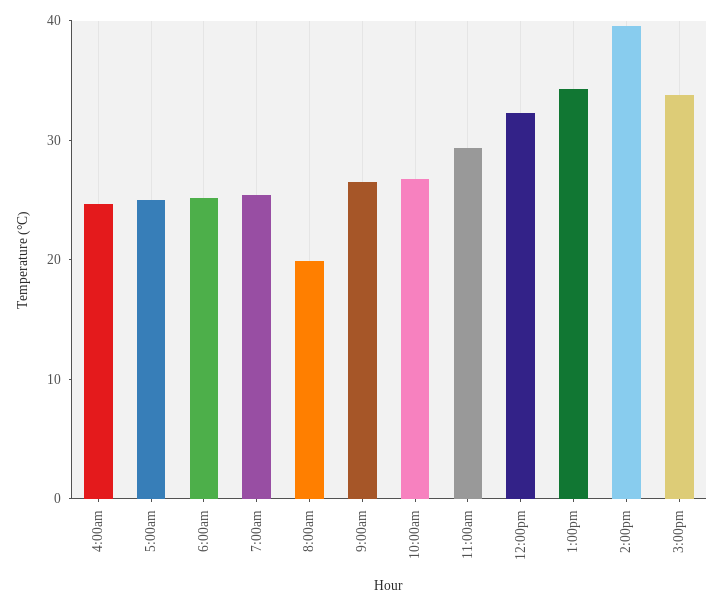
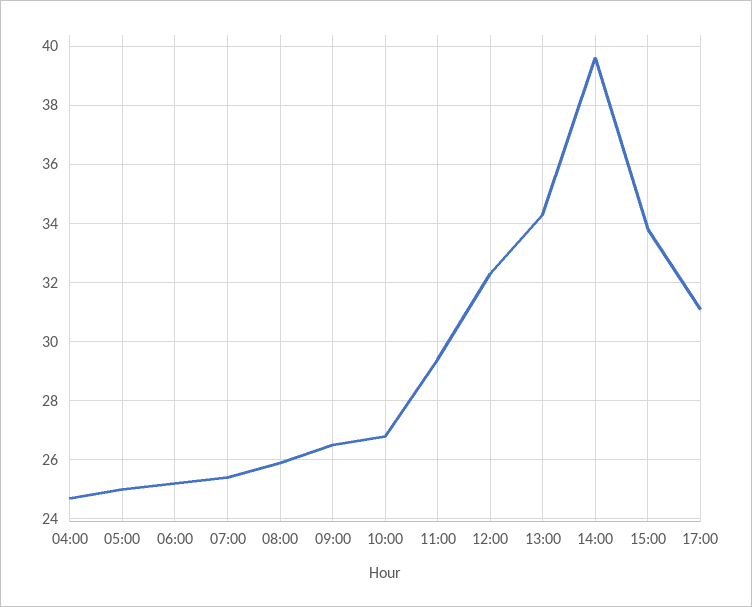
8:00am: 20 -> 26
17:00: none -> 31

